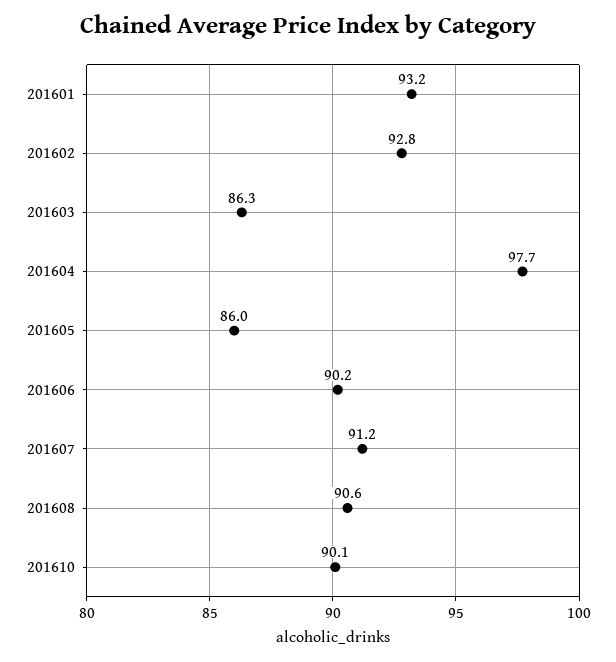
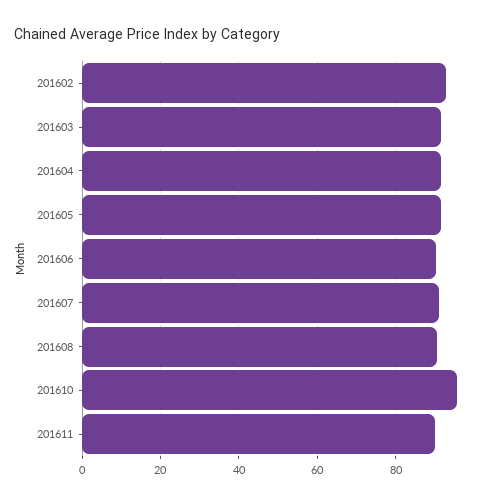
201601: 93.2 -> none
201603: 86.3 -> 92
201604: 97.7 -> 92
201605: 86 -> 92
201610: 90.1 -> 96
201611: none -> 90

